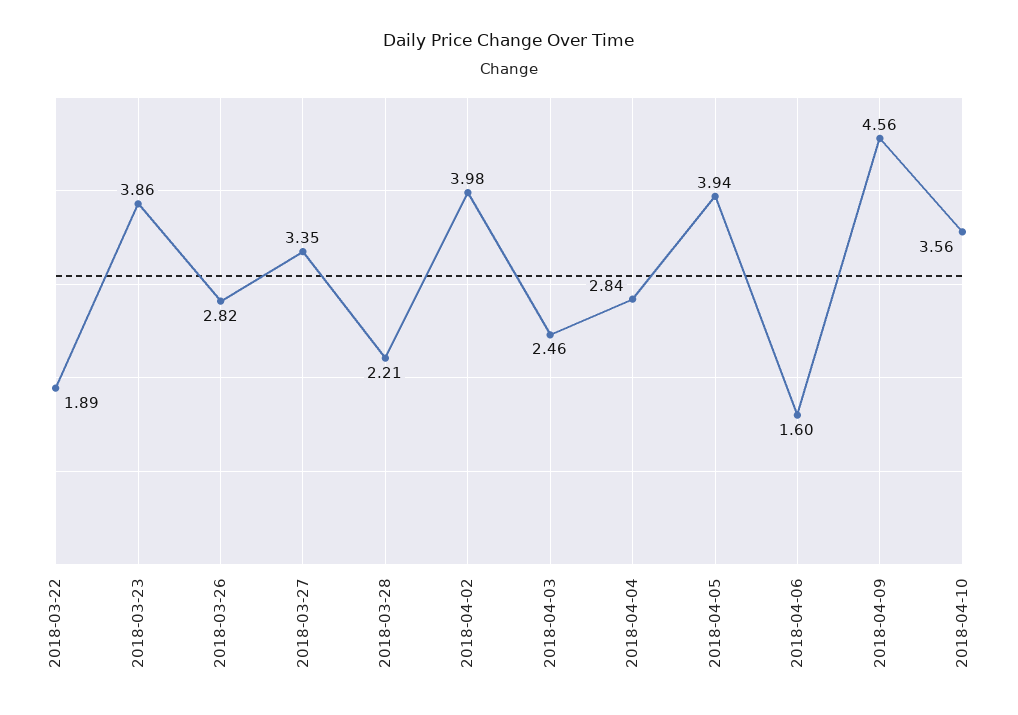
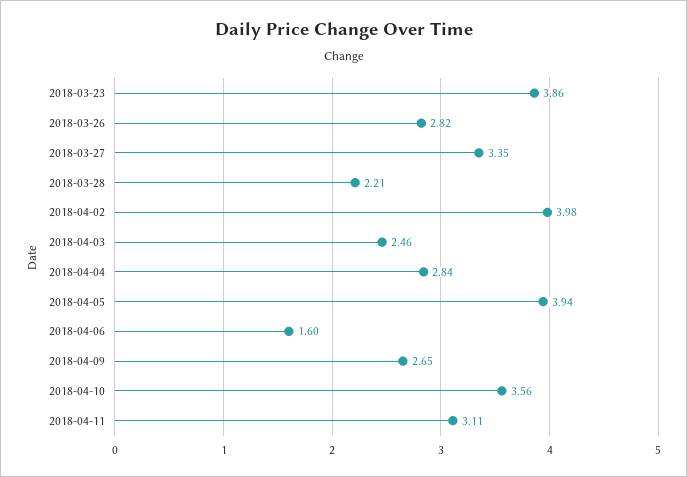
2018-03-22: 1.89 -> none
2018-04-09: 4.56 -> 2.65
2018-04-11: none -> 3.11

